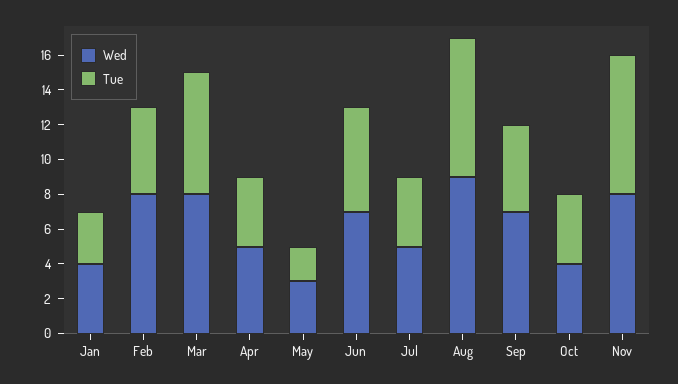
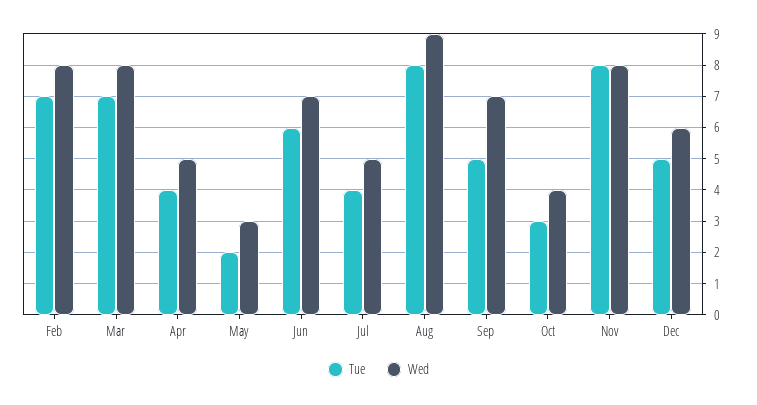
Wed, Jan: 4 -> none
Tue, Jan: 3 -> none
Tue, Feb: 5 -> 7
Tue, Oct: 4 -> 3
Tue, Dec: none -> 5
Wed, Dec: none -> 6

